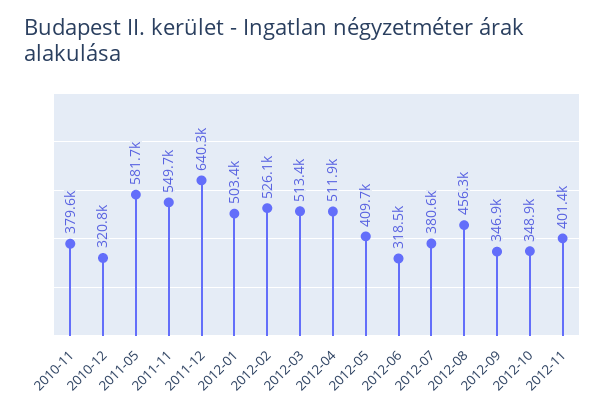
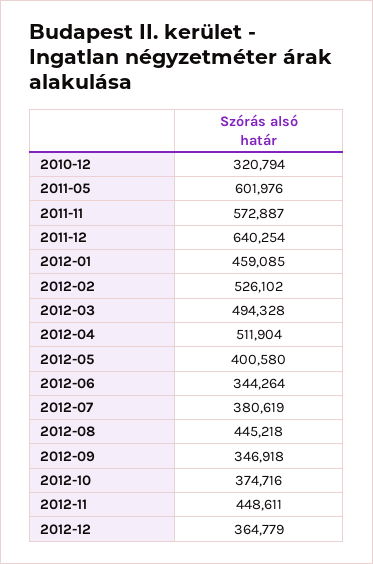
2010-11: 379600 -> none
2011-05: 581700 -> 601976
2011-11: 549700 -> 572887
2012-01: 503400 -> 459085
2012-03: 513400 -> 494328
2012-05: 409700 -> 400580
2012-06: 318500 -> 344264
2012-08: 456300 -> 445218
2012-10: 348900 -> 374716
2012-11: 401400 -> 448611
2012-12: none -> 364779

